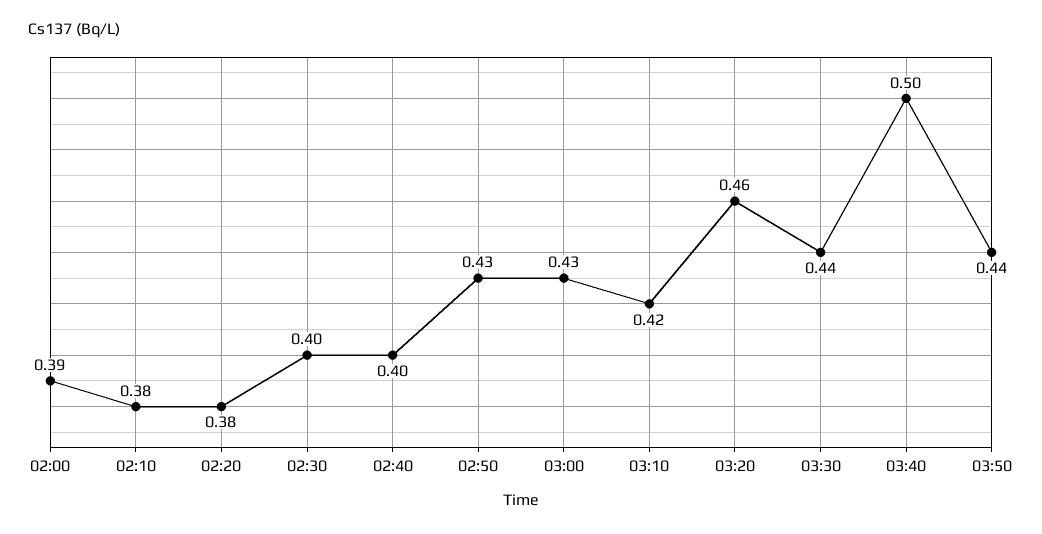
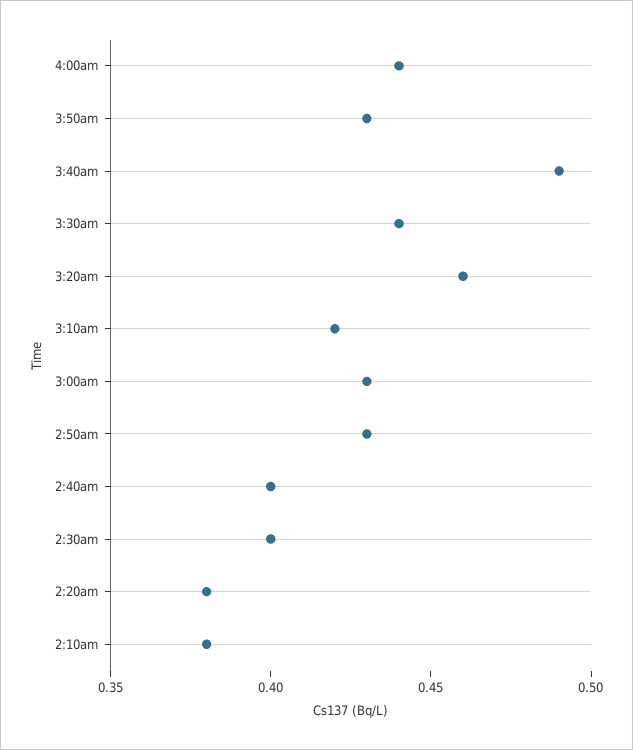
02:00: 0.39 -> none
03:40: 0.5 -> 0.49
03:50: 0.44 -> 0.43
4:00am: none -> 0.44

